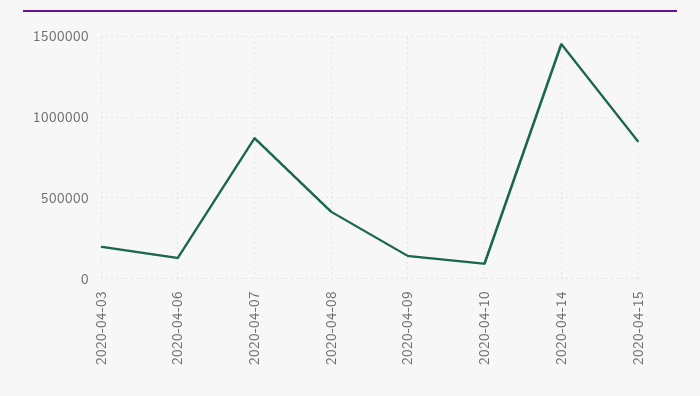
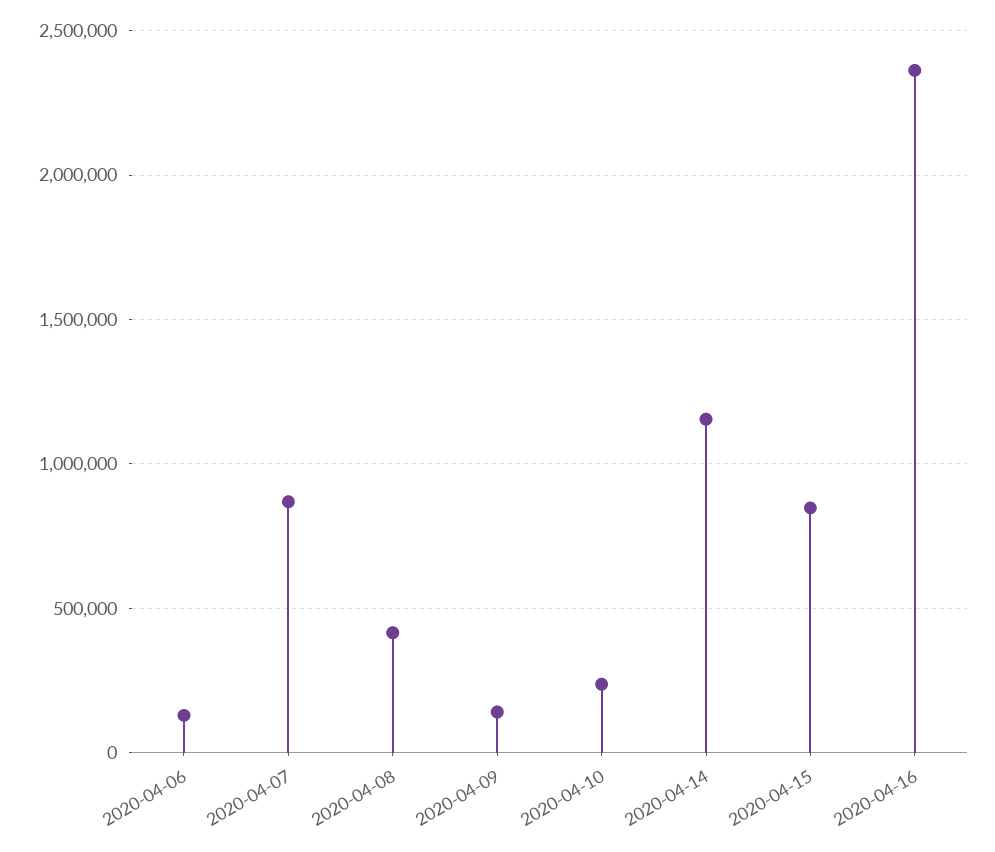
2020-04-03: 200000 -> none
2020-04-10: 100000 -> 250000
2020-04-14: 1450000 -> 1150000
2020-04-16: none -> 2350000

